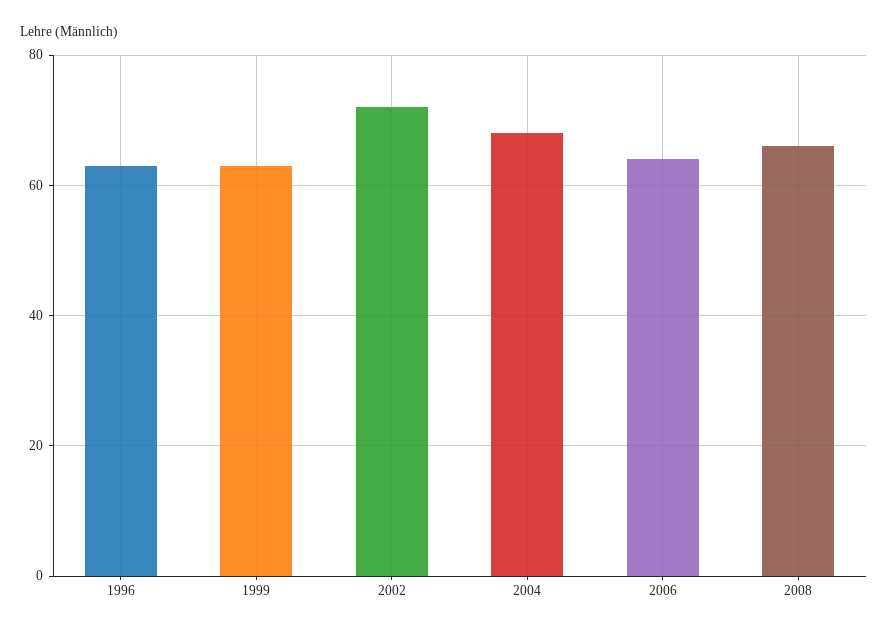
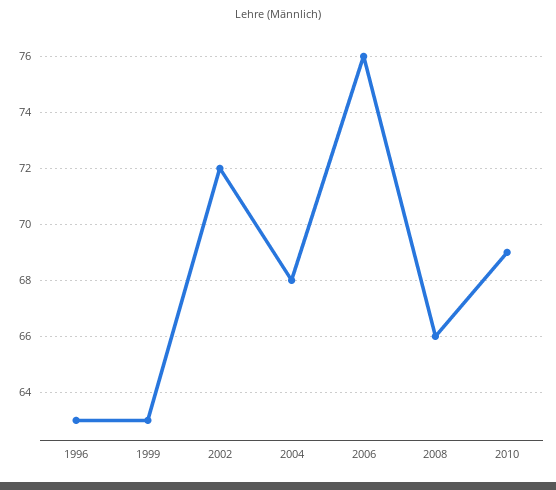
2006: 65 -> 76
2010: none -> 69

